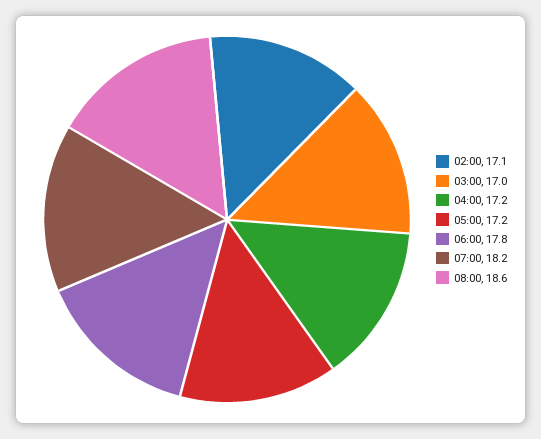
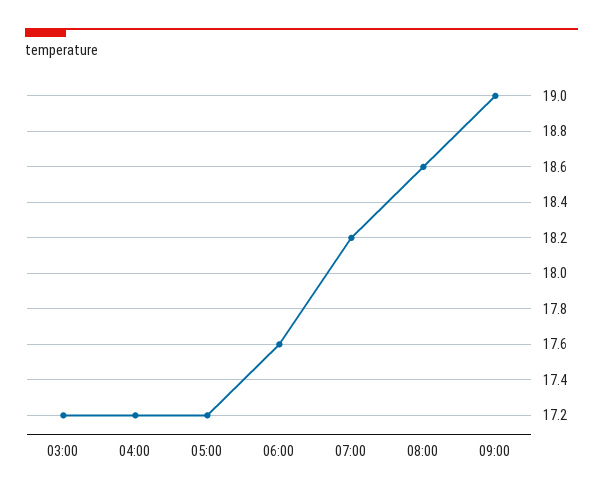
02:00: 17.1 -> none
03:00: 17 -> 17.2
06:00: 17.8 -> 17.6
09:00: none -> 19

